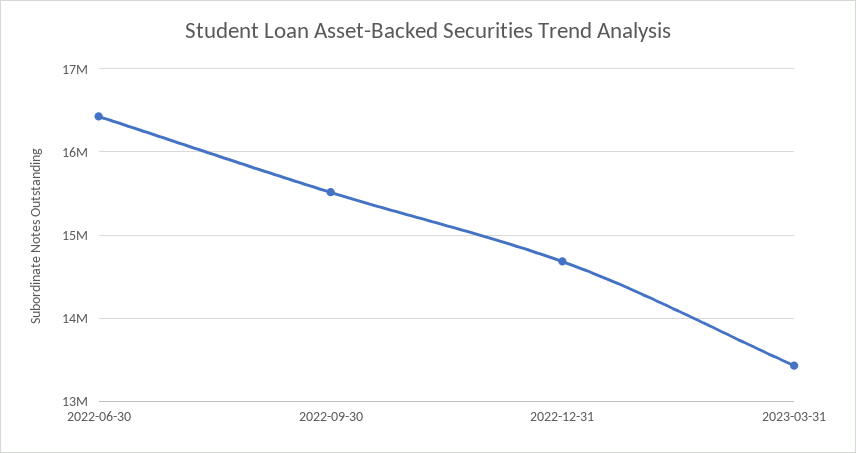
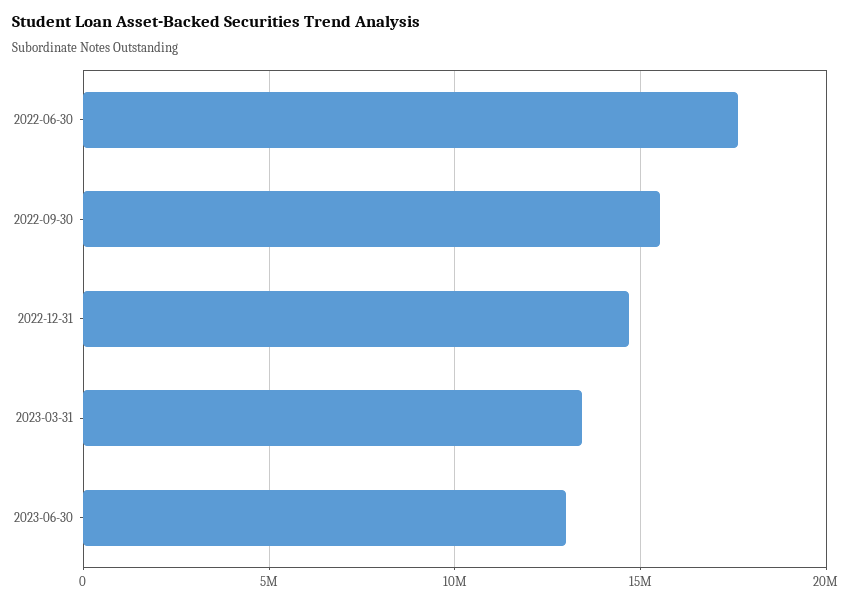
2022-06-30: 16400000 -> 17500000
2023-06-30: none -> 13000000

